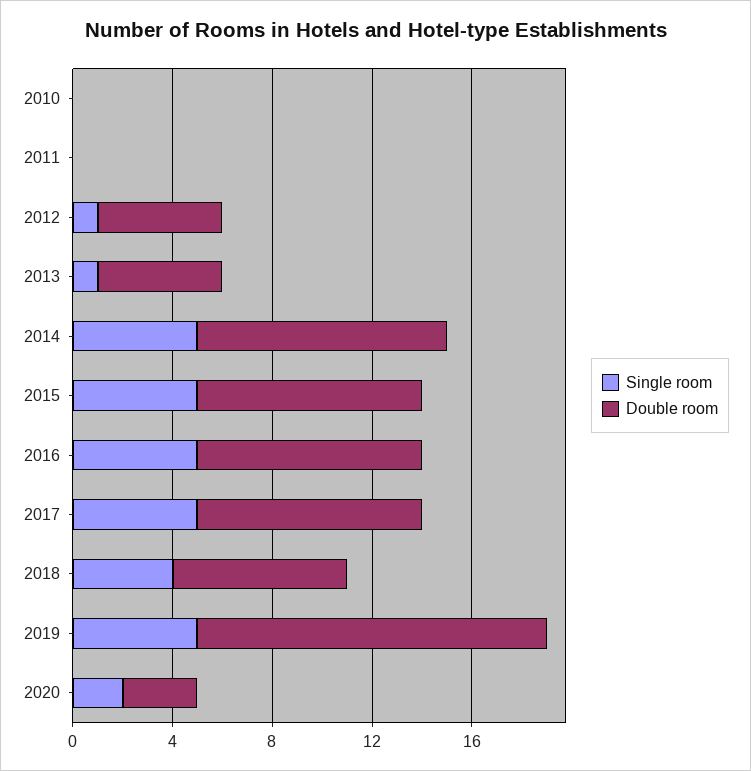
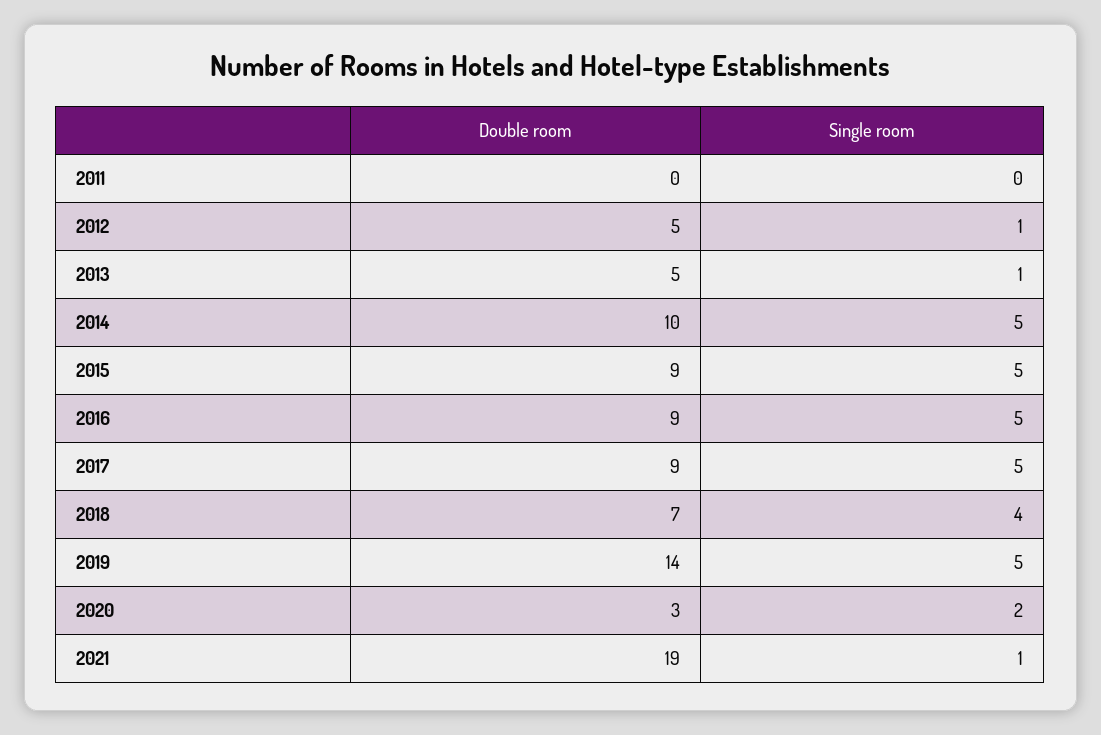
Single room, 2010: 0 -> none
Double room, 2010: 0 -> none
Double room, 2021: none -> 19
Single room, 2021: none -> 1

